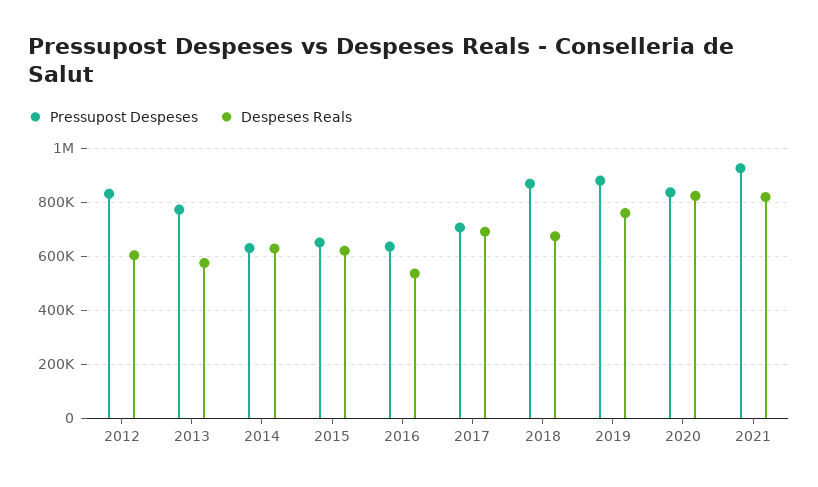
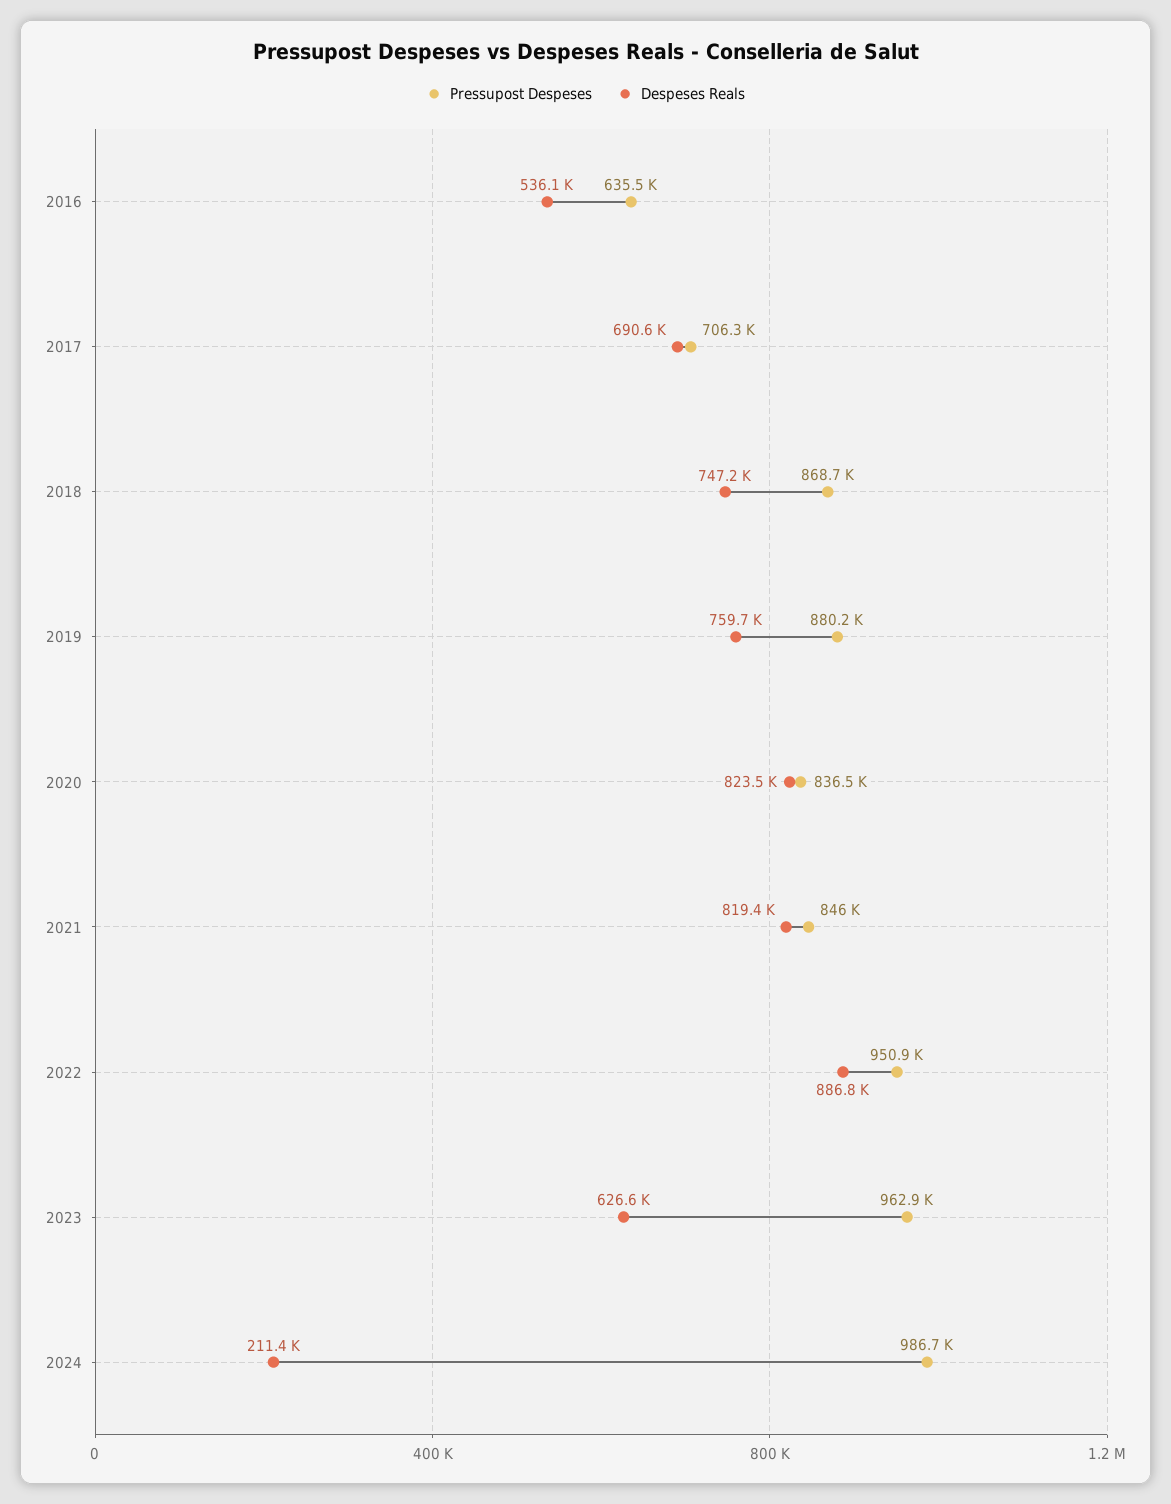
Pressupost Despeses, 2012: 825000 -> none
Despeses Reals, 2012: 600000 -> none
Pressupost Despeses, 2013: 775000 -> none
Despeses Reals, 2013: 575000 -> none
Pressupost Despeses, 2014: 625000 -> none
Despeses Reals, 2014: 625000 -> none
Pressupost Despeses, 2015: 650000 -> none
Despeses Reals, 2015: 625000 -> none
Despeses Reals, 2018: 675000 -> 747200
Pressupost Despeses, 2021: 925000 -> 846000
Pressupost Despeses, 2022: none -> 950900
Despeses Reals, 2022: none -> 886800
Pressupost Despeses, 2023: none -> 962900
Despeses Reals, 2023: none -> 626600
Pressupost Despeses, 2024: none -> 986700
Despeses Reals, 2024: none -> 211400

